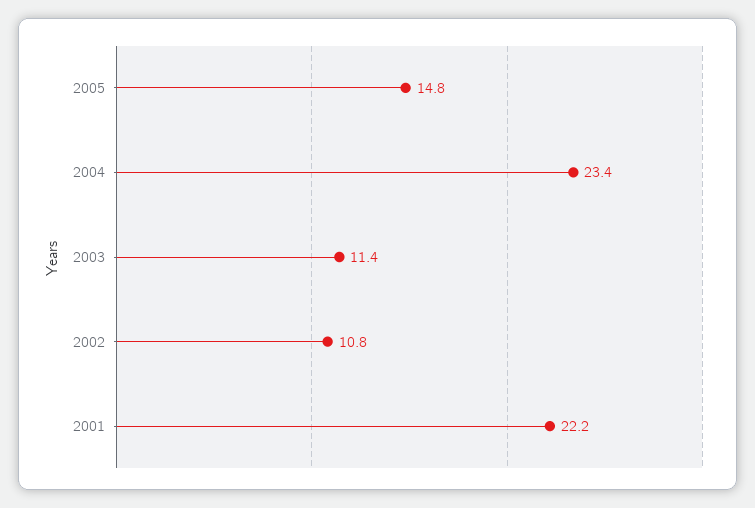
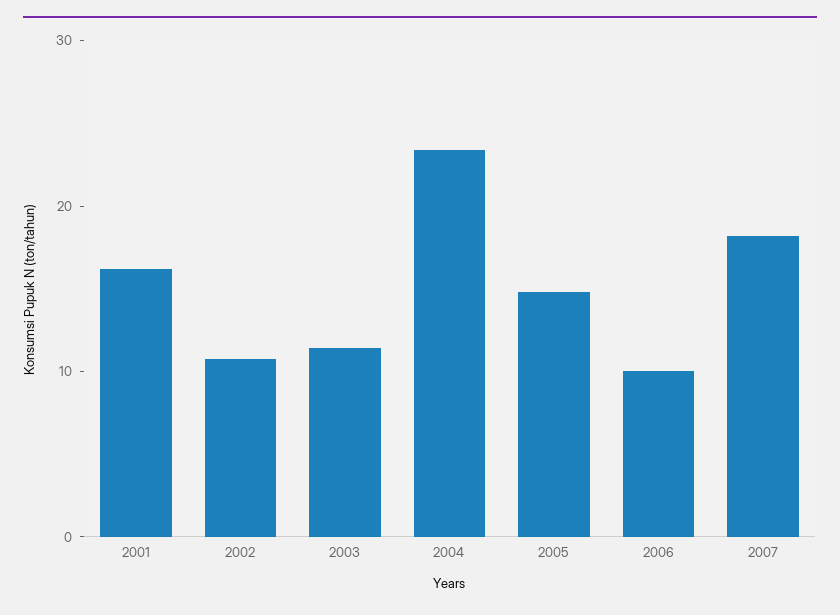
2001: 22.2 -> 16
2006: none -> 10
2007: none -> 18

